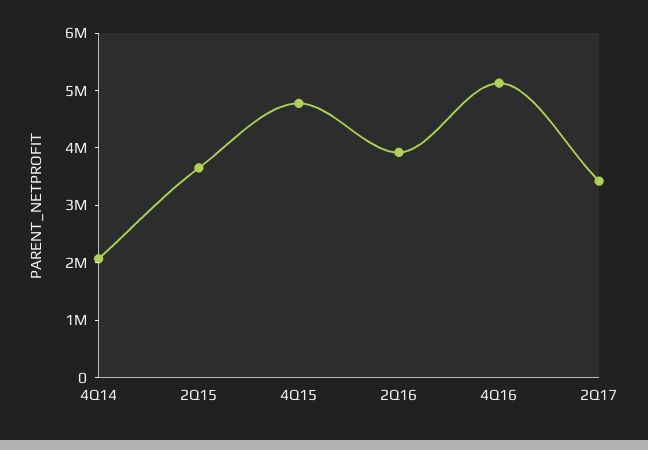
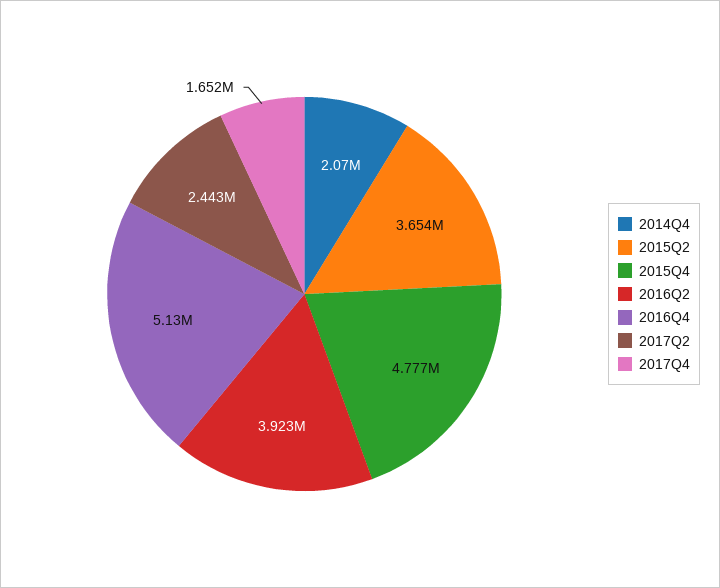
2Q17: 3400000 -> 2443000
2017Q4: none -> 1652000

